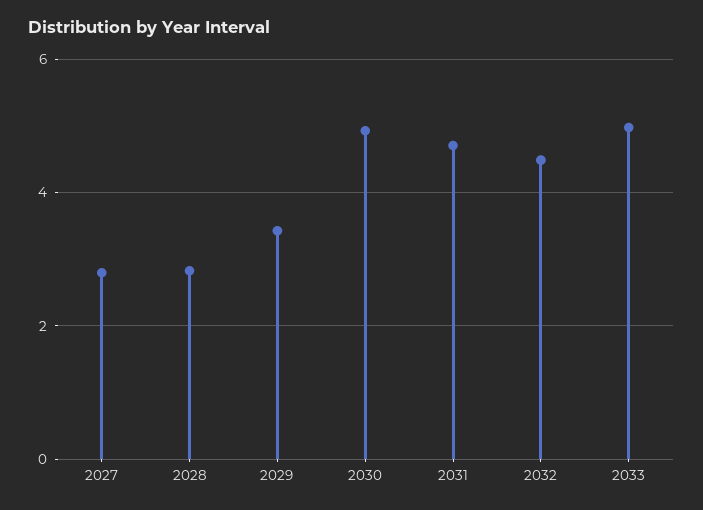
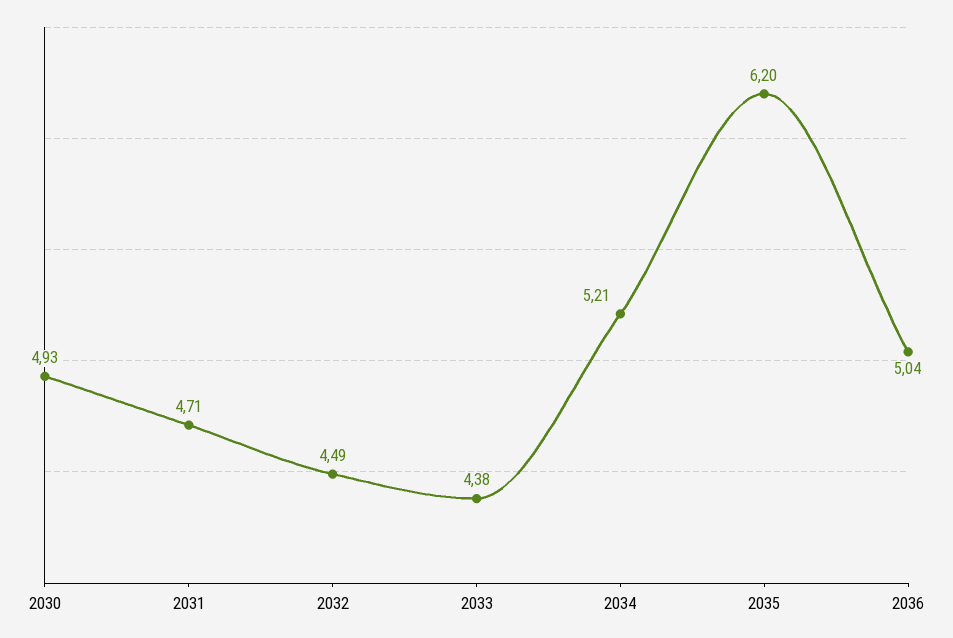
2027: 2.8 -> none
2028: 2.8 -> none
2029: 3.4 -> none
2033: 5 -> 4.38
2034: none -> 5.21
2035: none -> 6.2
2036: none -> 5.04

